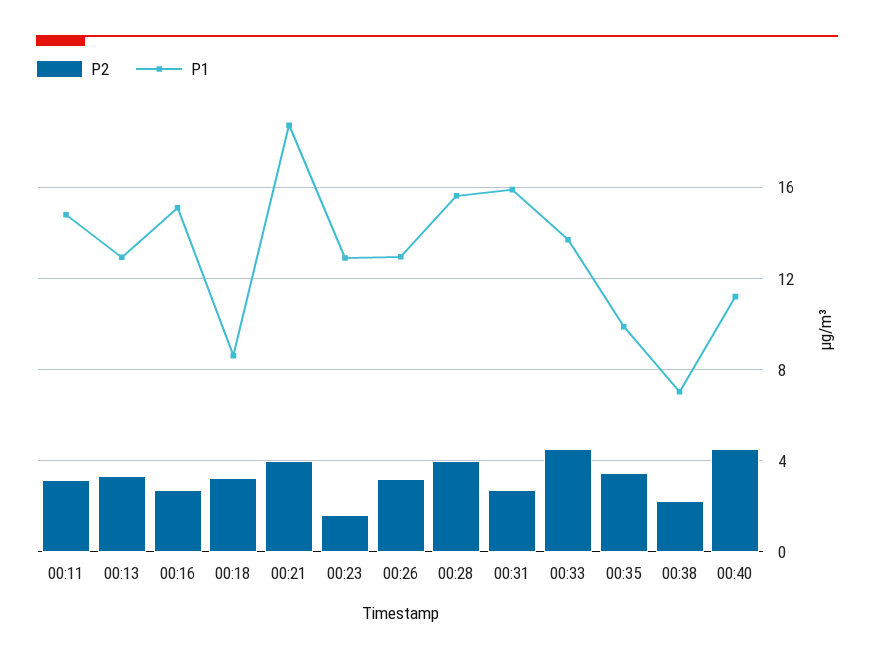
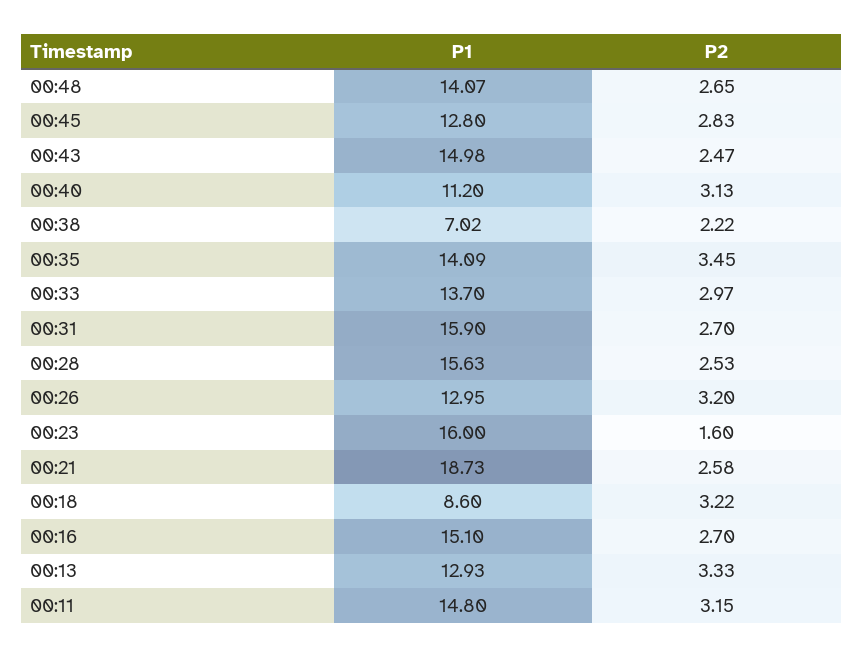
P2, 00:21: 4 -> 2.58
P1, 00:23: 13 -> 16
P2, 00:28: 4 -> 2.53
P2, 00:33: 4.5 -> 2.97
P1, 00:35: 10 -> 14.09
P2, 00:40: 4.5 -> 3.13
P1, 00:48: none -> 14.07
P2, 00:48: none -> 2.65
P1, 00:45: none -> 12.8
P2, 00:45: none -> 2.83
P1, 00:43: none -> 14.98
P2, 00:43: none -> 2.47

